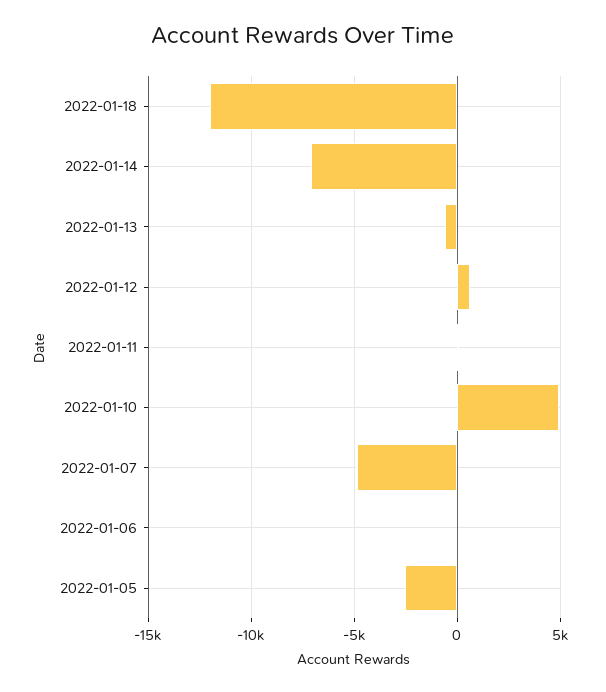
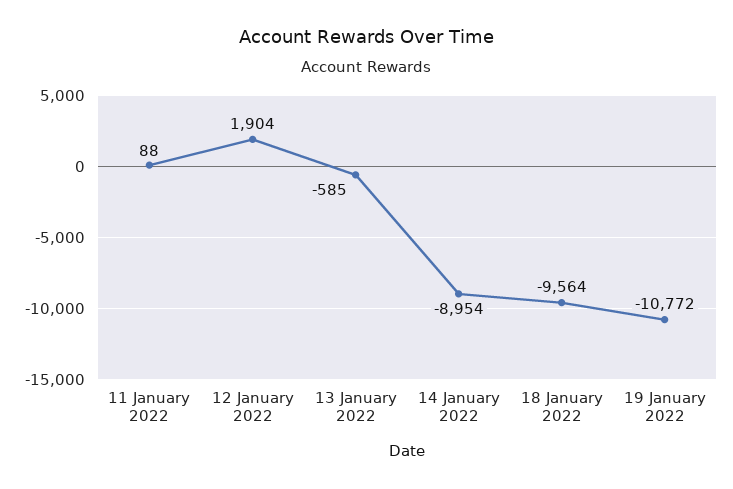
2022-01-18: -12000 -> -9564
2022-01-14: -7000 -> -8954
2022-01-12: 500 -> 1904
2022-01-10: 5000 -> none
2022-01-07: -5000 -> none
2022-01-06: 0 -> none
2022-01-05: -2500 -> none
19 January 2022: none -> -10772

